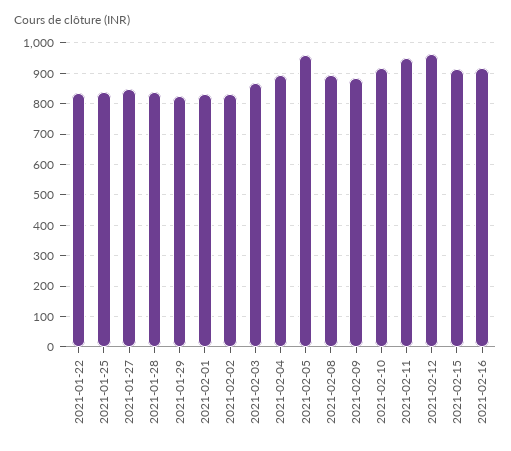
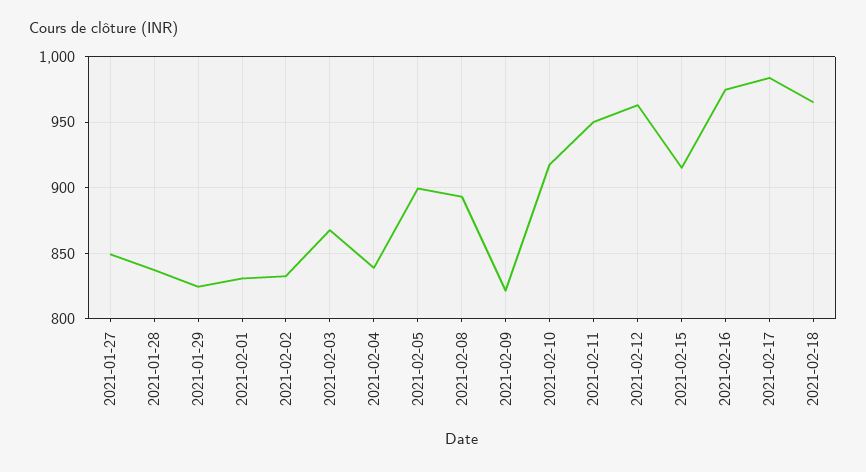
2021-01-22: 840 -> none
2021-01-25: 840 -> none
2021-02-04: 900 -> 840
2021-02-05: 960 -> 900
2021-02-09: 880 -> 820
2021-02-16: 920 -> 975
2021-02-17: none -> 985
2021-02-18: none -> 965

